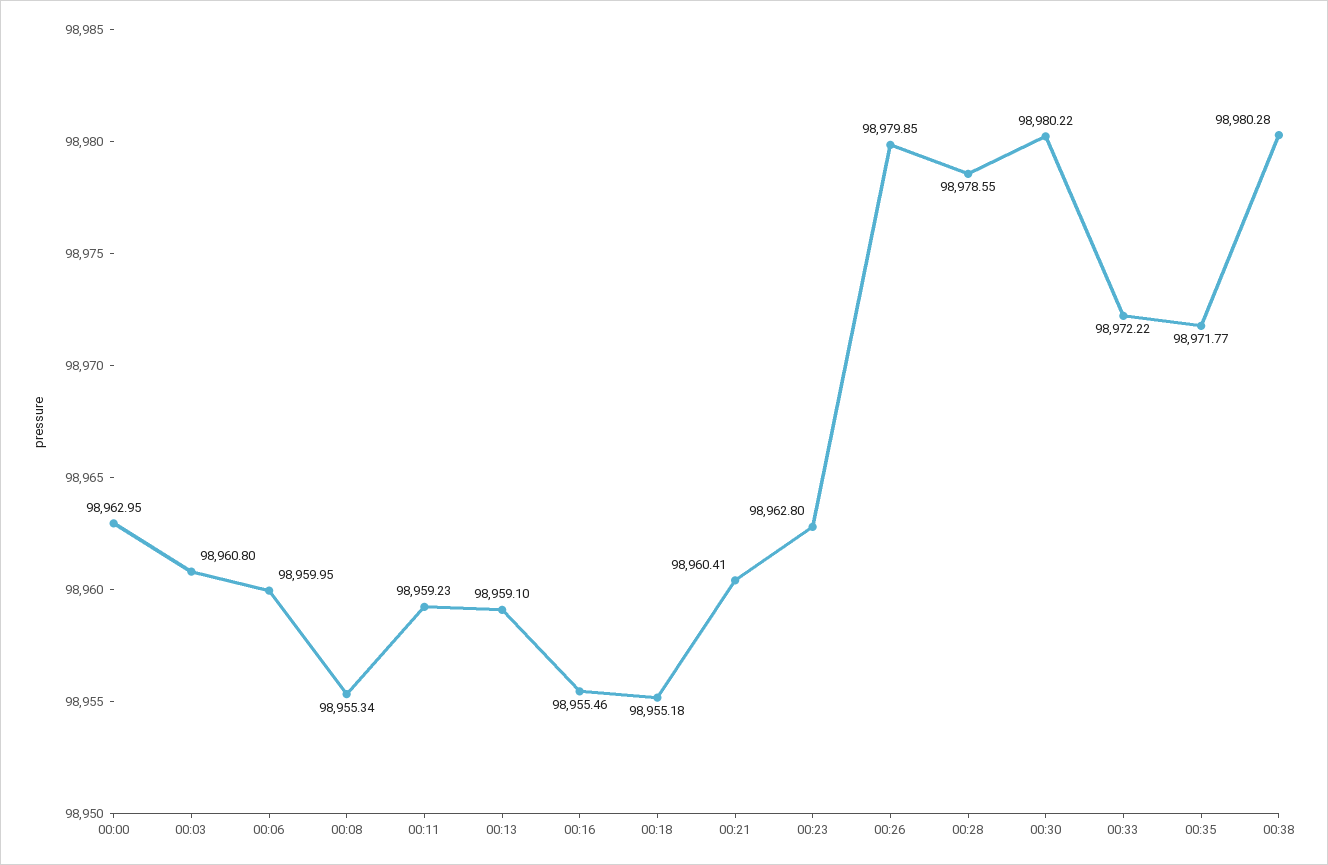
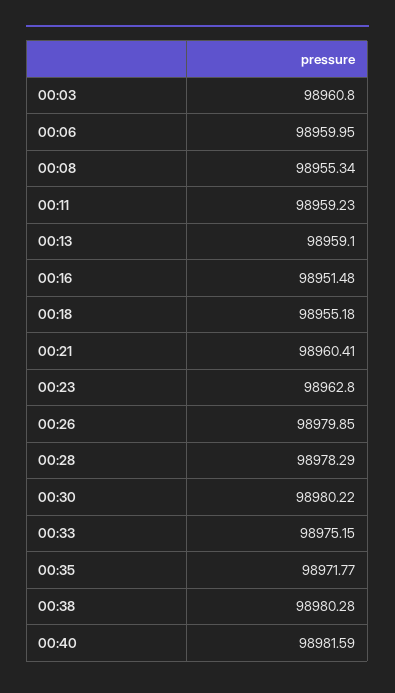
00:00: 98962.95 -> none
00:16: 98955.46 -> 98951.48
00:28: 98978.55 -> 98978.29
00:33: 98972.22 -> 98975.15
00:40: none -> 98981.59

